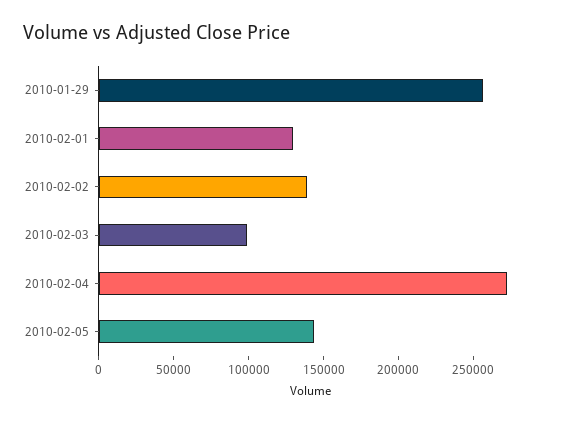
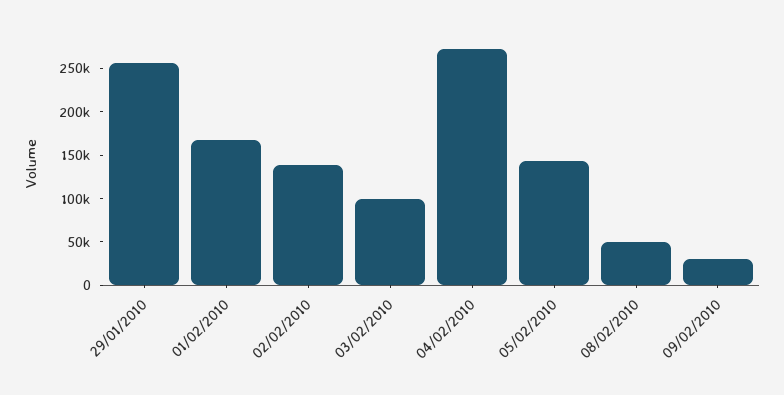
2010-02-01: 130000 -> 170000
08/02/2010: none -> 50000
09/02/2010: none -> 30000

